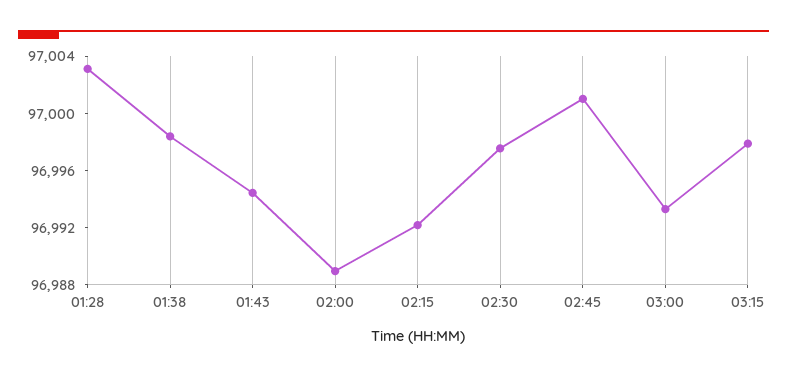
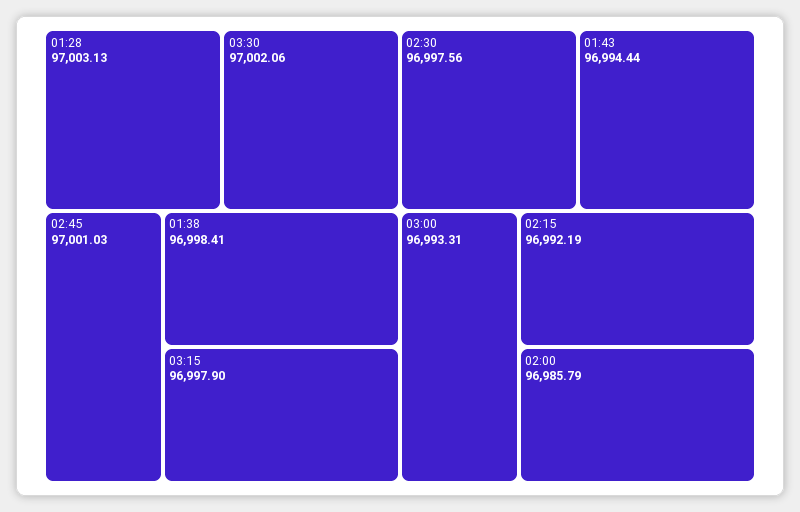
02:00: 96989 -> 96985.79
03:30: none -> 97002.06

